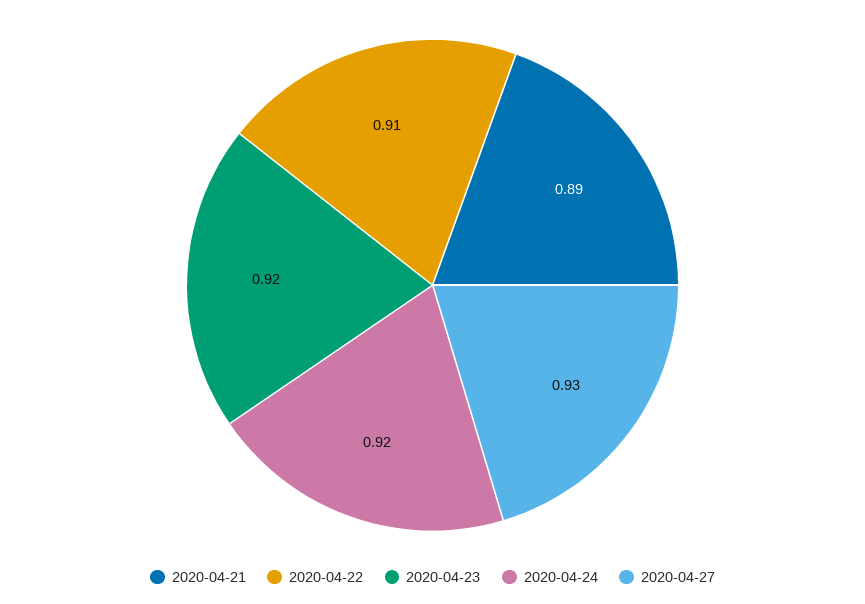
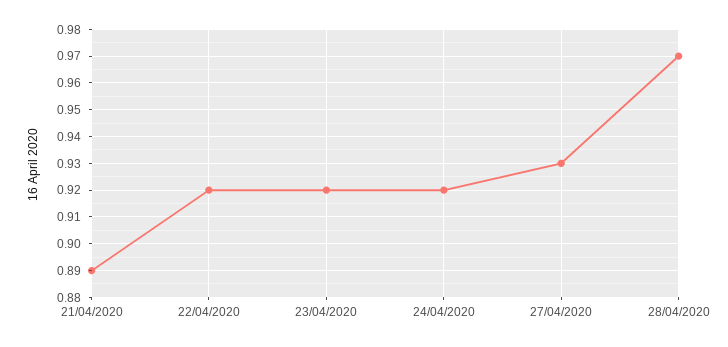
2020-04-22: 0.91 -> 0.92
28/04/2020: none -> 0.97

